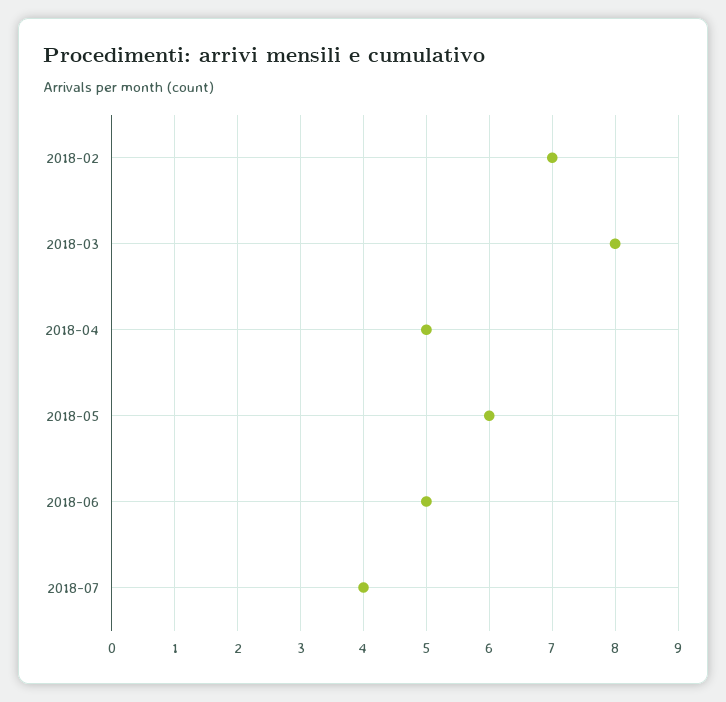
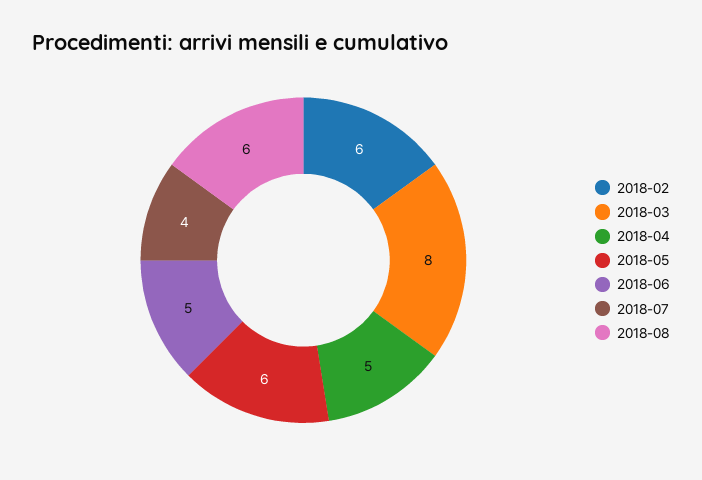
2018-02: 7 -> 6
2018-08: none -> 6

